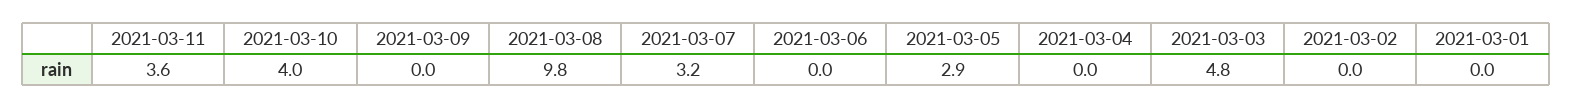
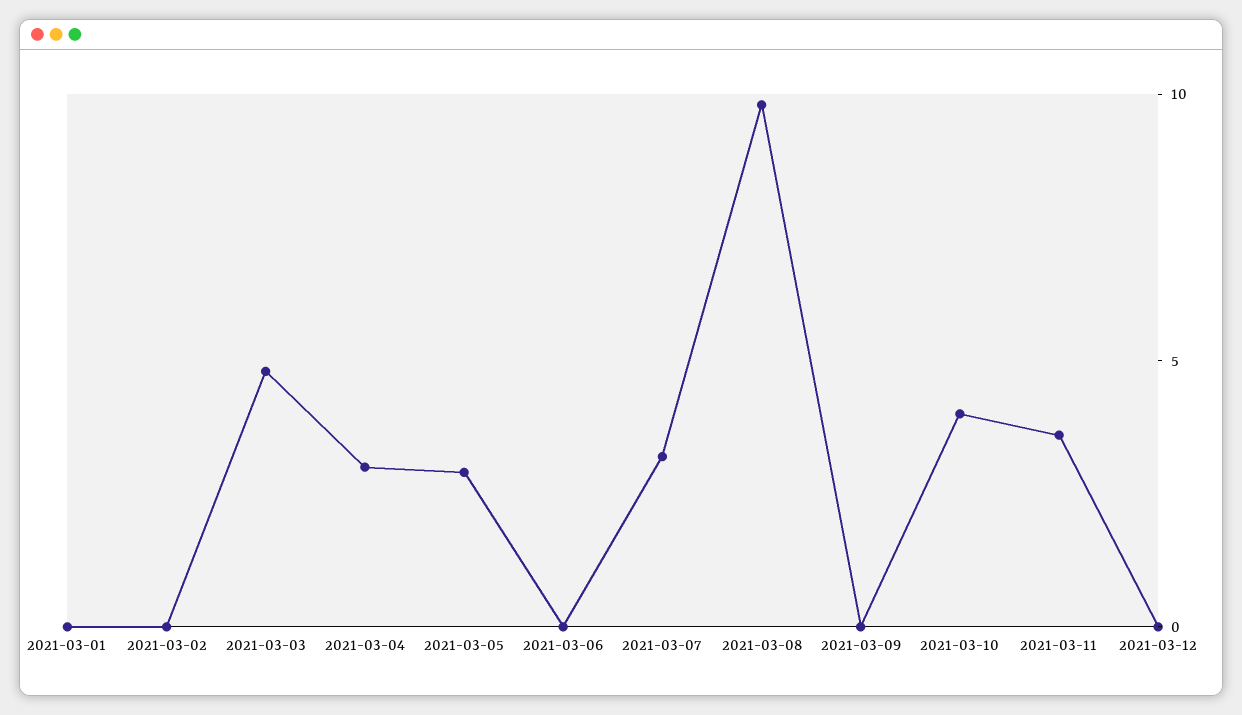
2021-03-04: 0 -> 3
2021-03-12: none -> 0

